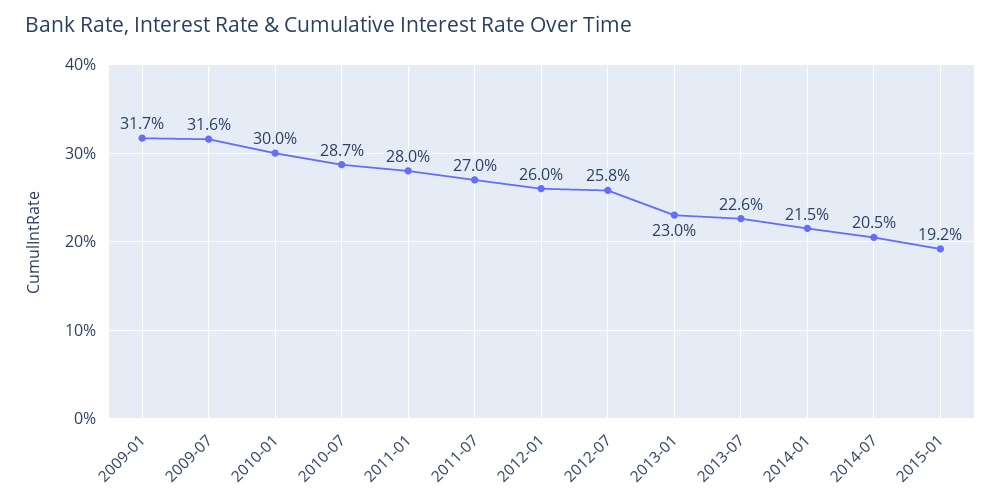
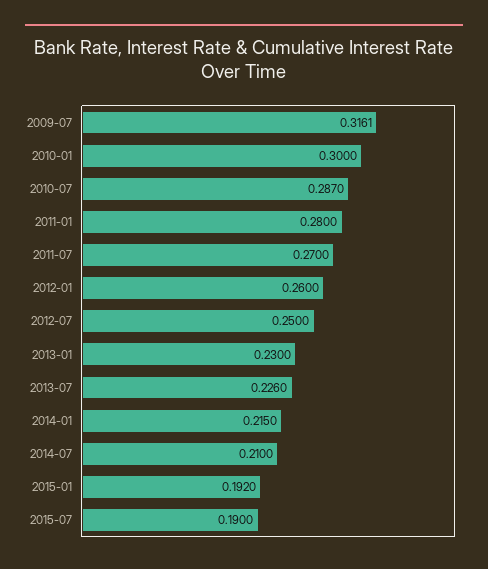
2009-01: 0.317 -> none
2012-07: 0.258 -> 0.25
2014-07: 0.205 -> 0.21
2015-07: none -> 0.19

